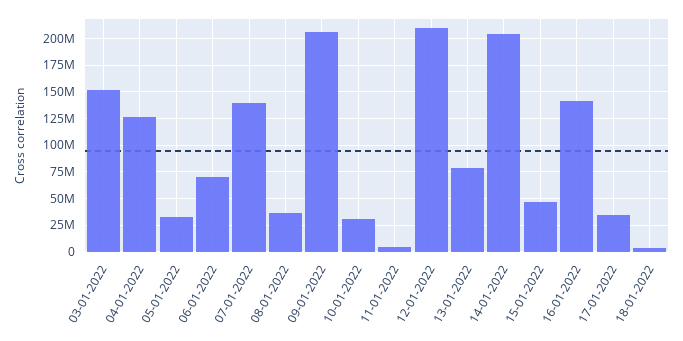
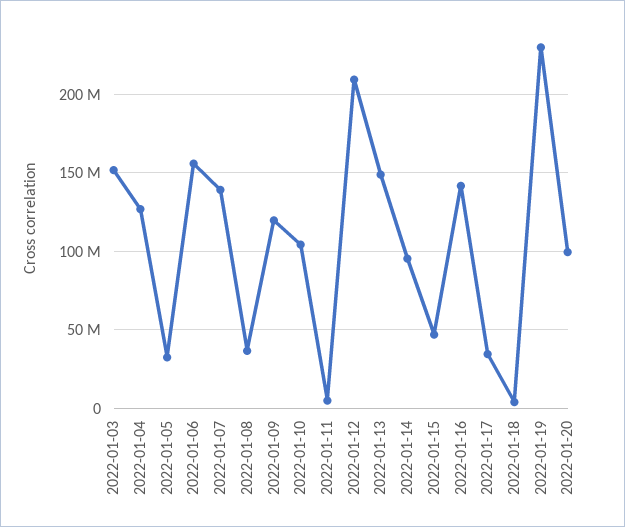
06-01-2022: 75000000 -> 155000000
09-01-2022: 200000000 -> 120000000
10-01-2022: 25000000 -> 105000000
13-01-2022: 75000000 -> 150000000
14-01-2022: 200000000 -> 95000000
2022-01-19: none -> 230000000
2022-01-20: none -> 100000000

